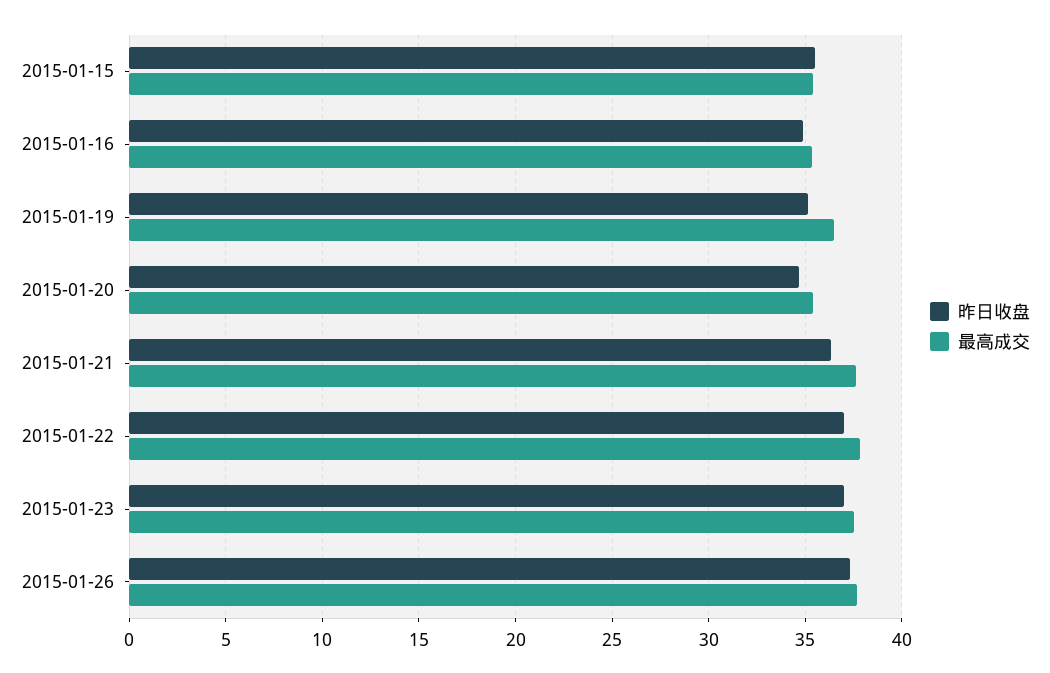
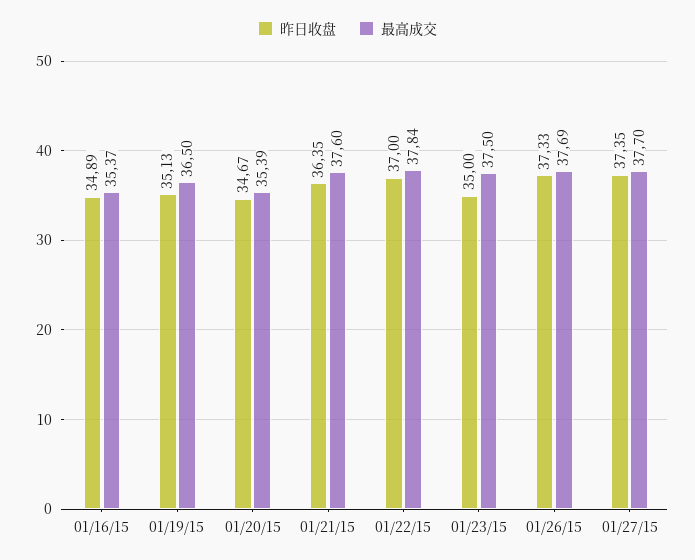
昨日收盘, 2015-01-15: 35.5 -> none
最高成交, 2015-01-15: 35.5 -> none
昨日收盘, 2015-01-23: 37 -> 35
昨日收盘, 01/27/15: none -> 37.35
最高成交, 01/27/15: none -> 37.7

